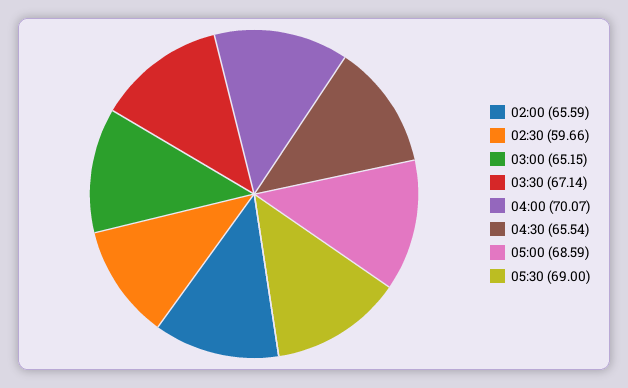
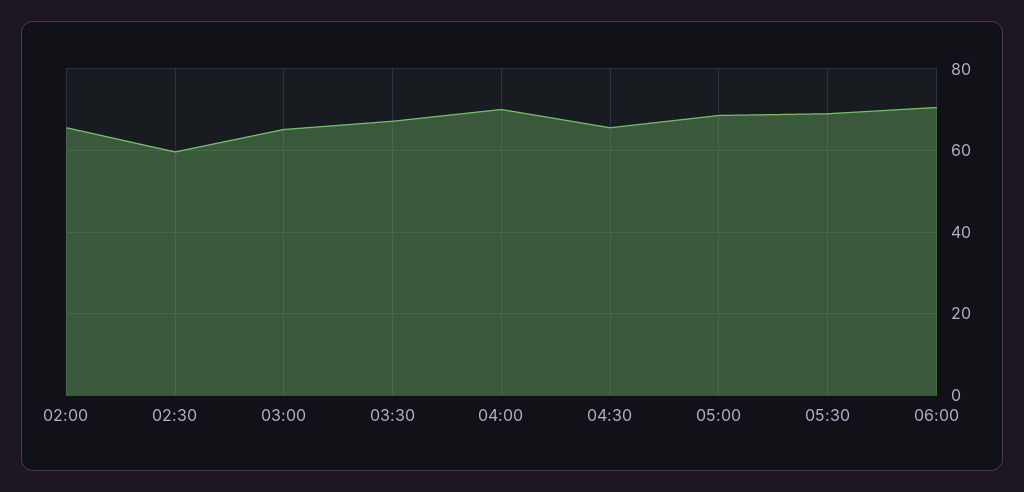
06:00: none -> 70

